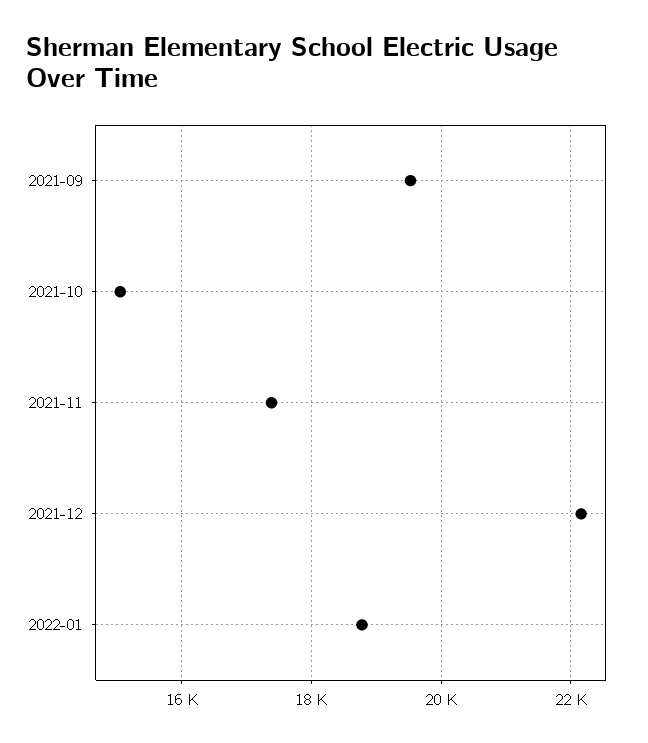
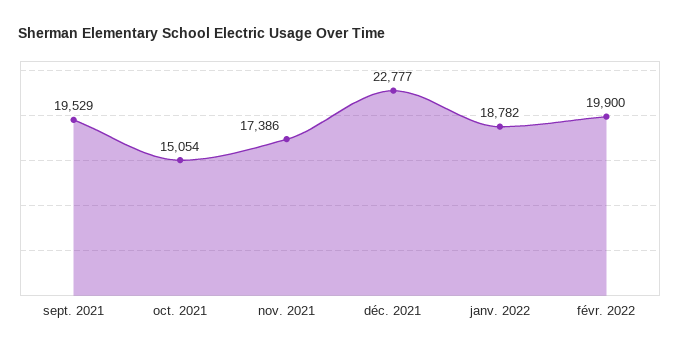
2021-12: 22200 -> 22777
févr. 2022: none -> 19900

